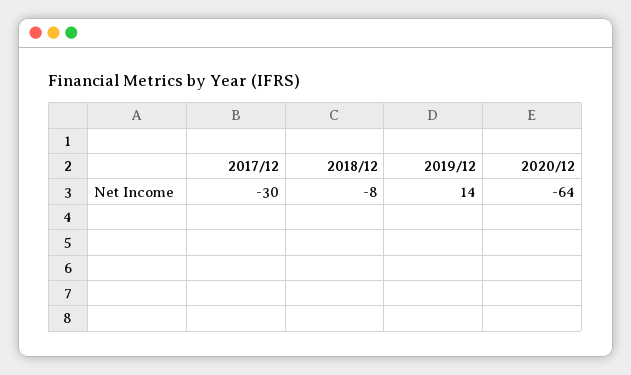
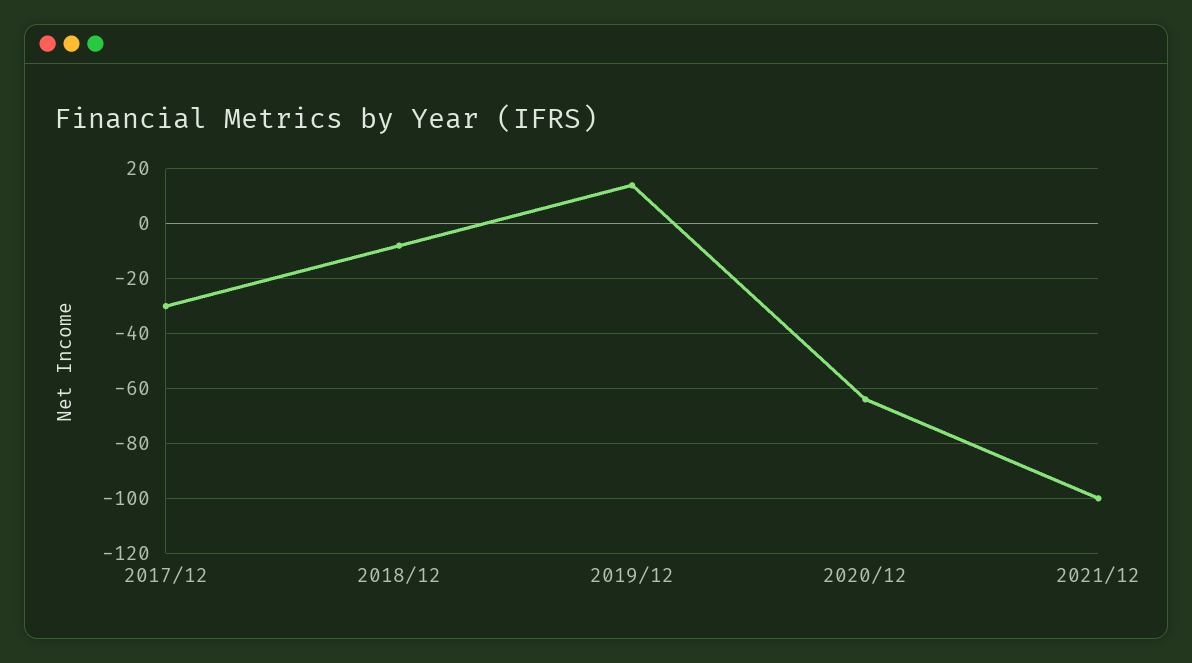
2021/12: none -> -100

